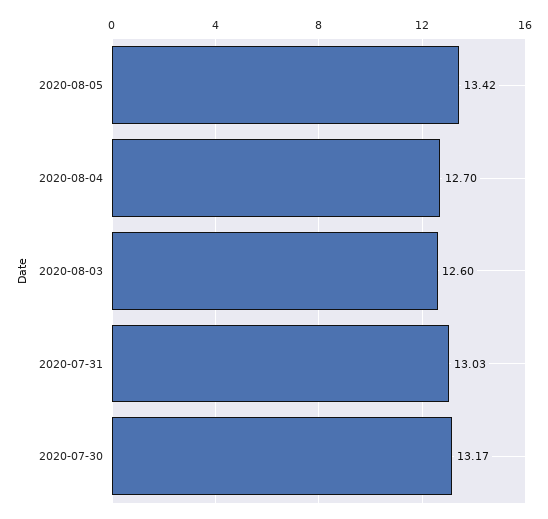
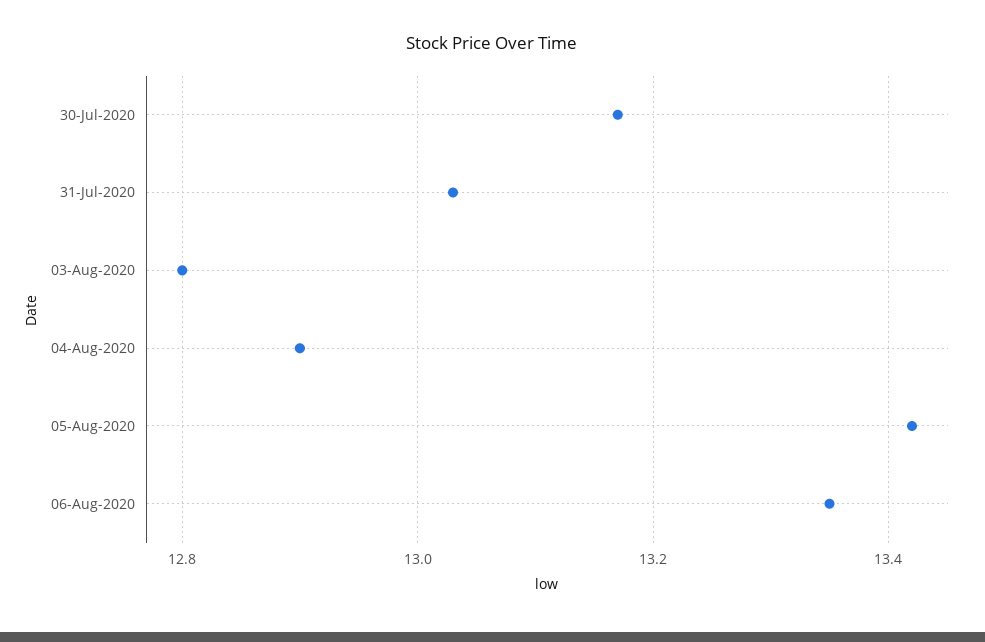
2020-08-04: 12.7 -> 12.9
2020-08-03: 12.6 -> 12.8
06-Aug-2020: none -> 13.35

